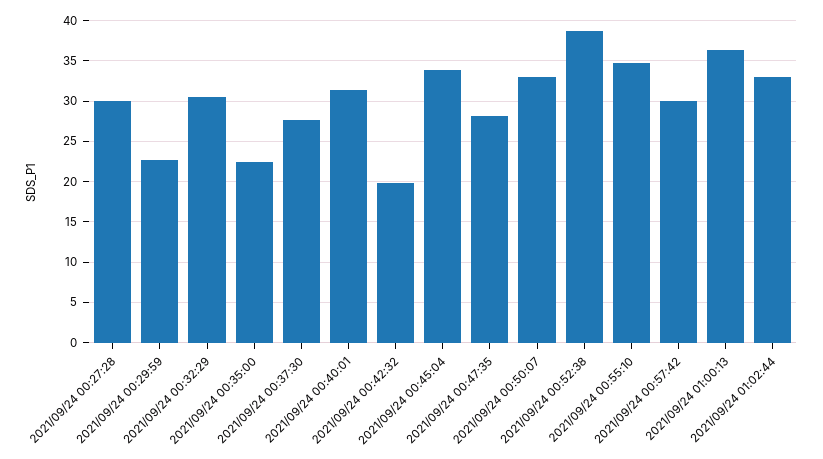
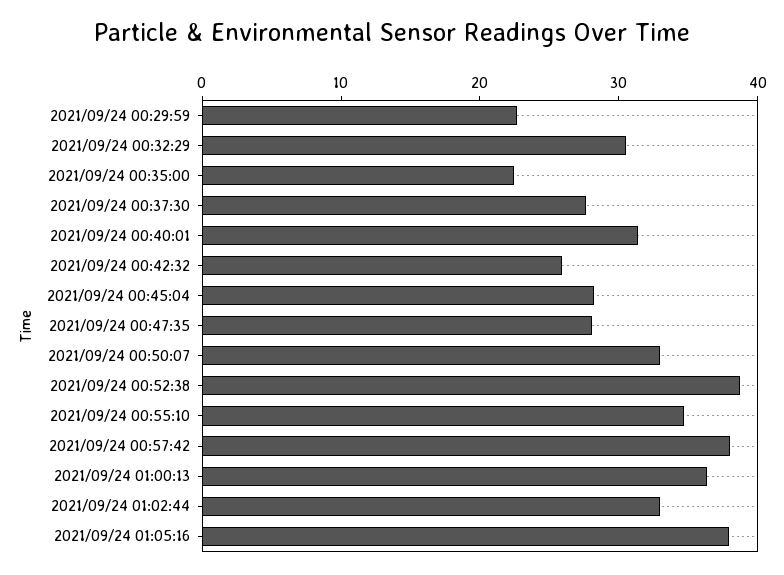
2021/09/24 00:27:28: 30 -> none
2021/09/24 00:42:32: 20 -> 26
2021/09/24 00:45:04: 34 -> 28
2021/09/24 00:57:42: 30 -> 38
2021/09/24 01:05:16: none -> 38

